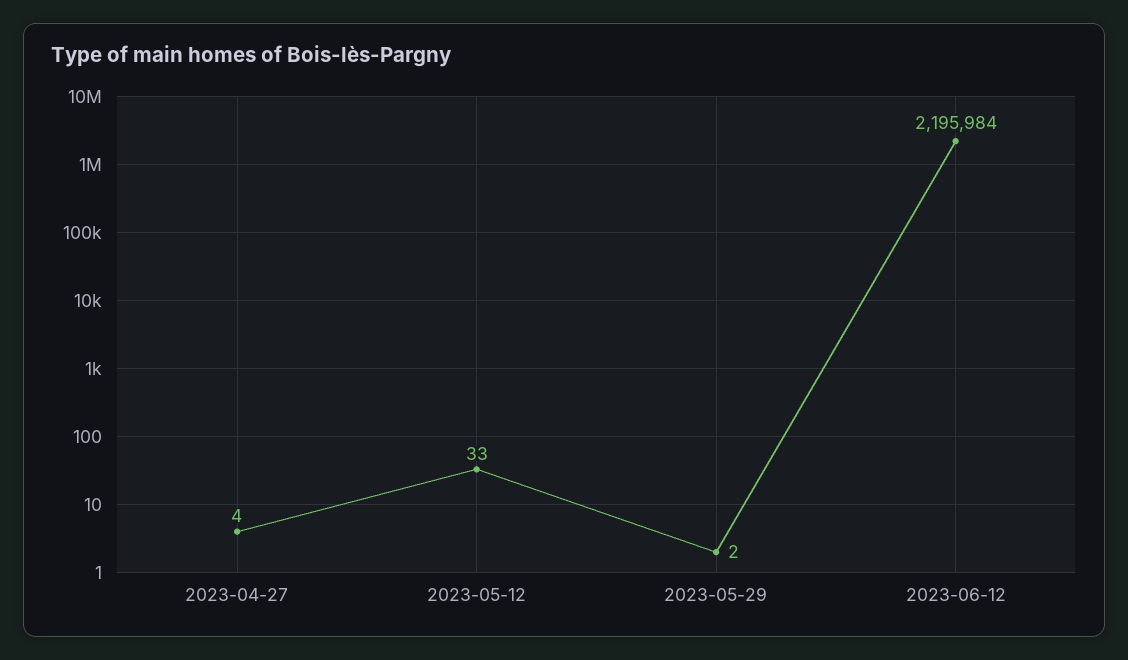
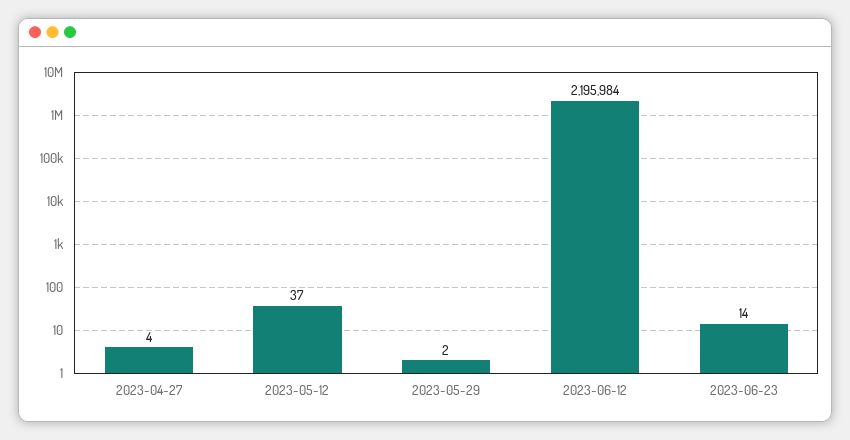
2023-05-12: 33 -> 37
2023-06-23: none -> 14

